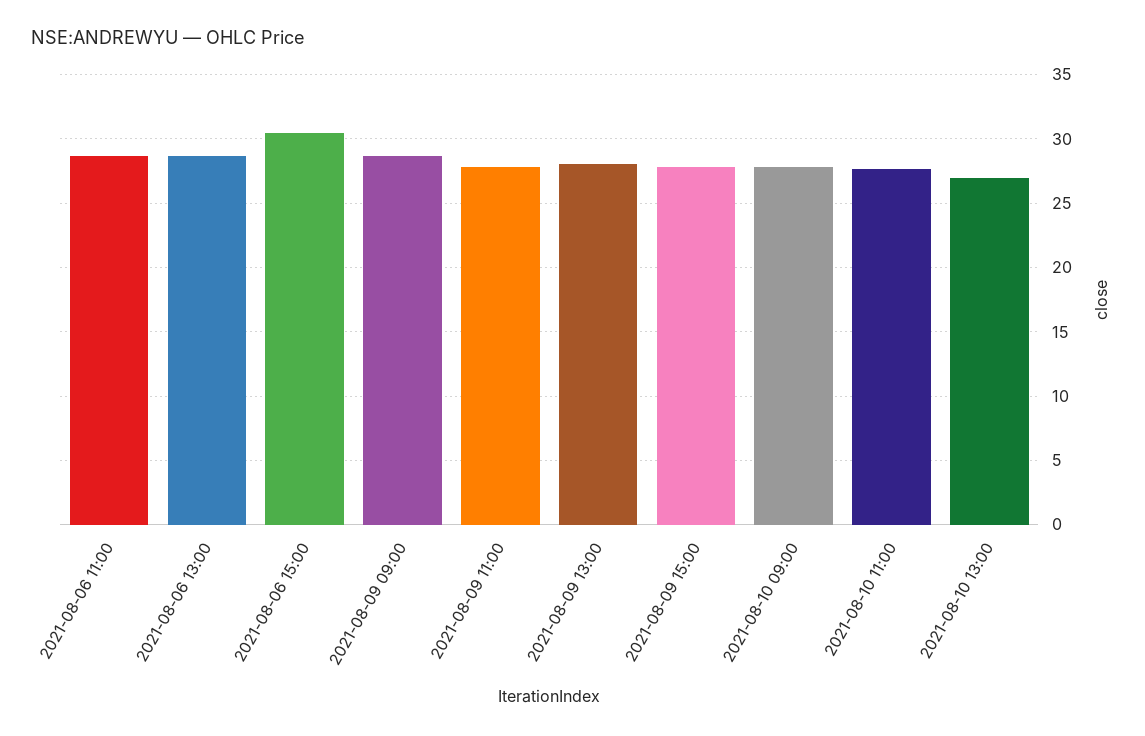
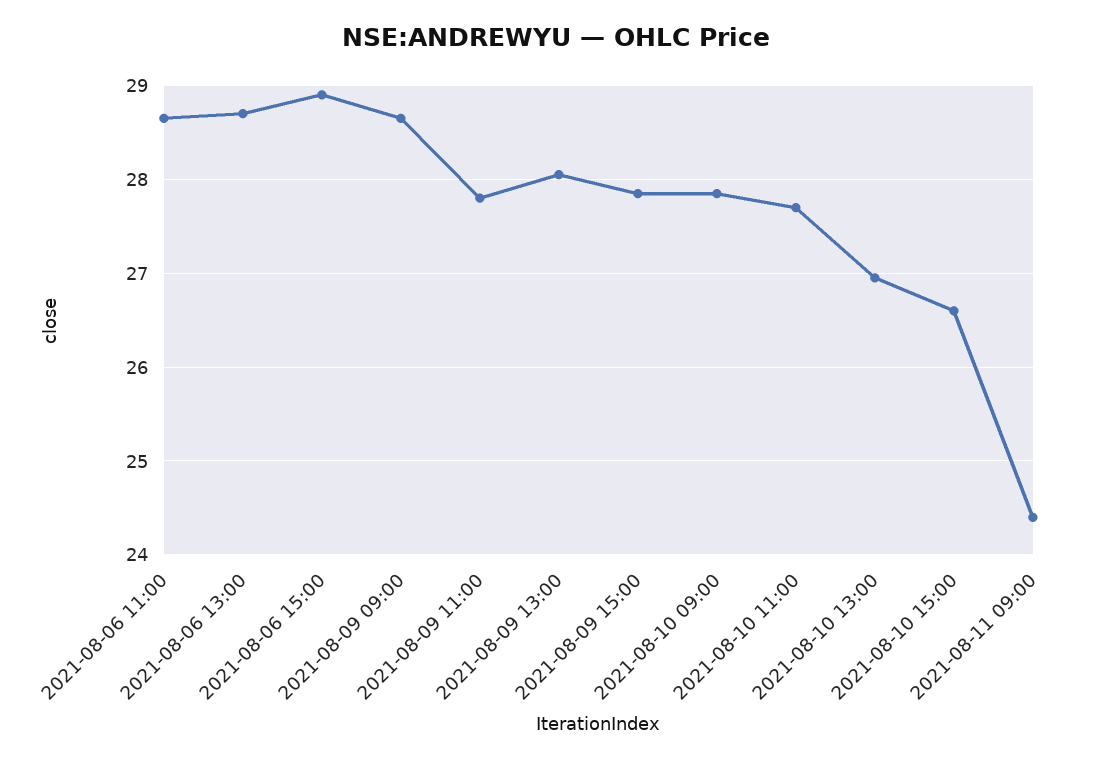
2021-08-06 15:00: 30.5 -> 28.9
2021-08-10 15:00: none -> 26.6
2021-08-11 09:00: none -> 24.4

